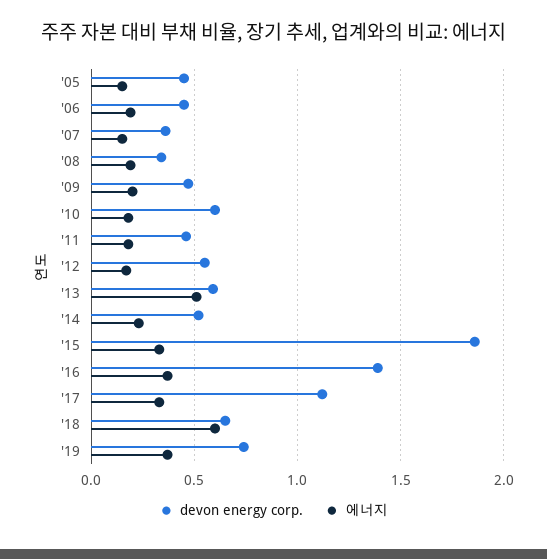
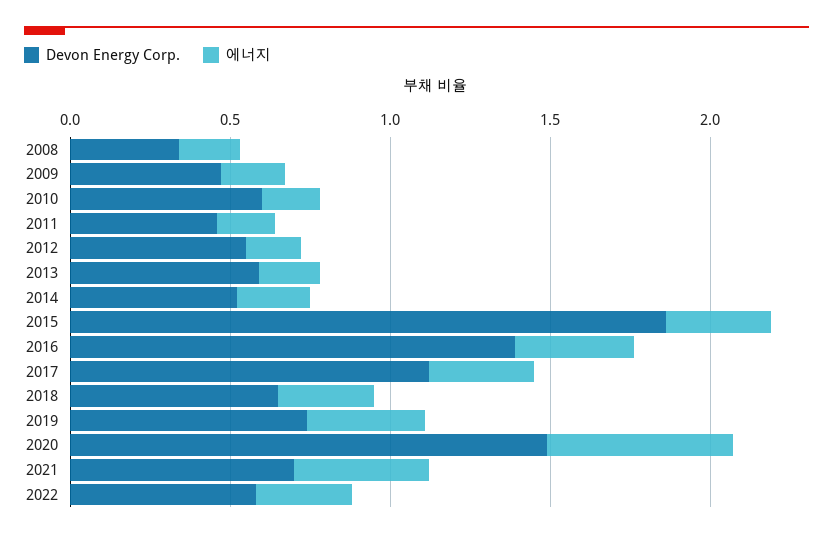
devon energy corp., '05: 0.45 -> none
에너지, '05: 0.15 -> none
devon energy corp., '06: 0.45 -> none
에너지, '06: 0.2 -> none
devon energy corp., '07: 0.35 -> none
에너지, '07: 0.15 -> none
에너지, '13: 0.5 -> 0.2
에너지, '18: 0.6 -> 0.3
devon energy corp., 2020: none -> 1.5
에너지, 2020: none -> 0.6
devon energy corp., 2021: none -> 0.7
에너지, 2021: none -> 0.4
devon energy corp., 2022: none -> 0.6
에너지, 2022: none -> 0.3

